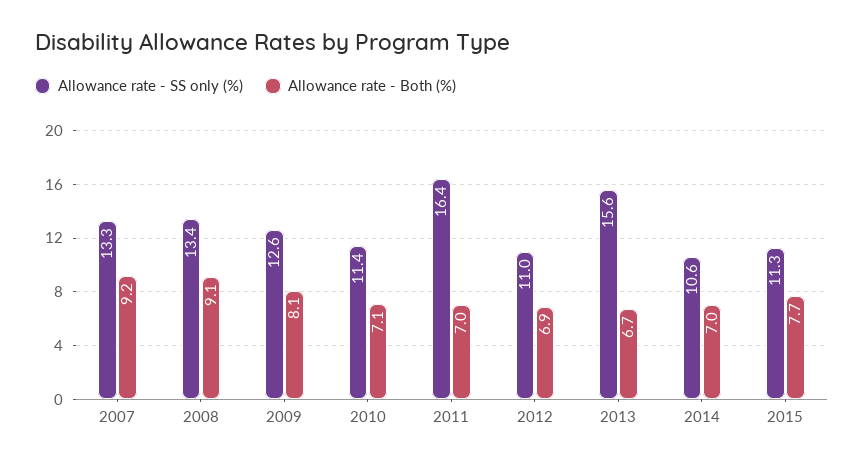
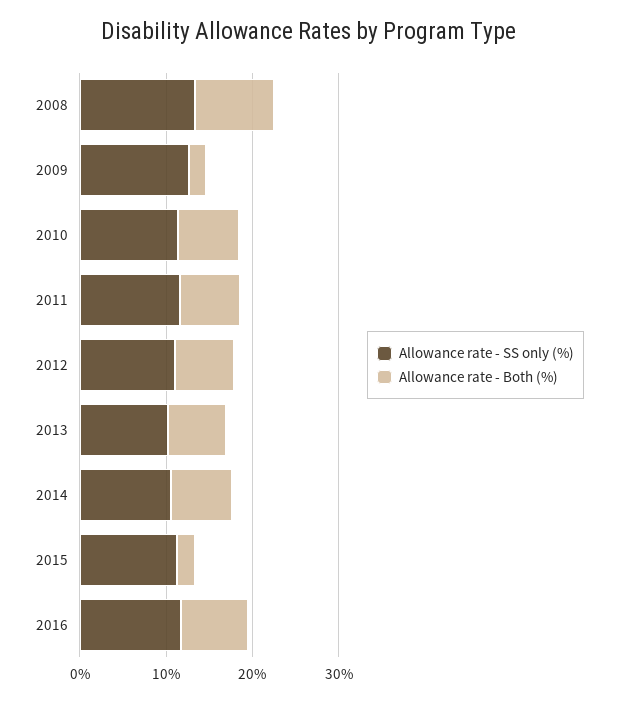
Allowance rate - SS only (%), 2007: 13.3 -> none
Allowance rate - Both (%), 2007: 9.2 -> none
Allowance rate - Both (%), 2009: 8.1 -> 2
Allowance rate - SS only (%), 2011: 16.4 -> 12
Allowance rate - SS only (%), 2013: 15.6 -> 10
Allowance rate - Both (%), 2015: 7.7 -> 2
Allowance rate - SS only (%), 2016: none -> 12
Allowance rate - Both (%), 2016: none -> 8

